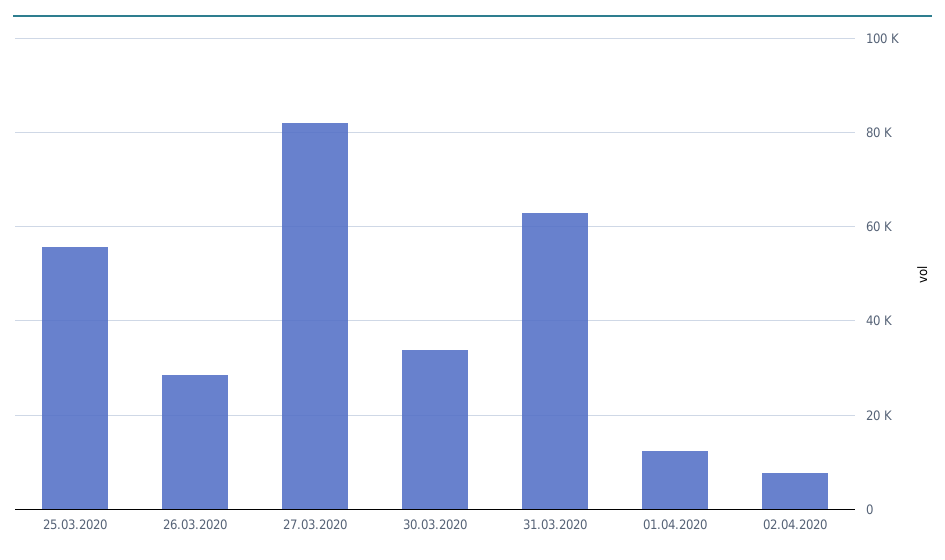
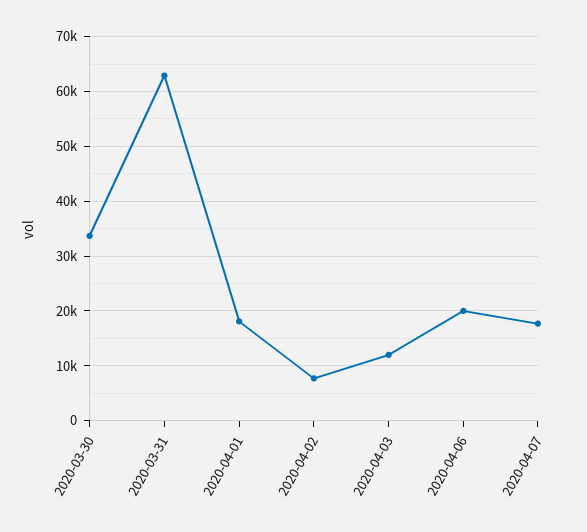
25.03.2020: 56000 -> none
26.03.2020: 28000 -> none
27.03.2020: 82000 -> none
01.04.2020: 12000 -> 18000
2020-04-03: none -> 12000
2020-04-06: none -> 20000
2020-04-07: none -> 18000

